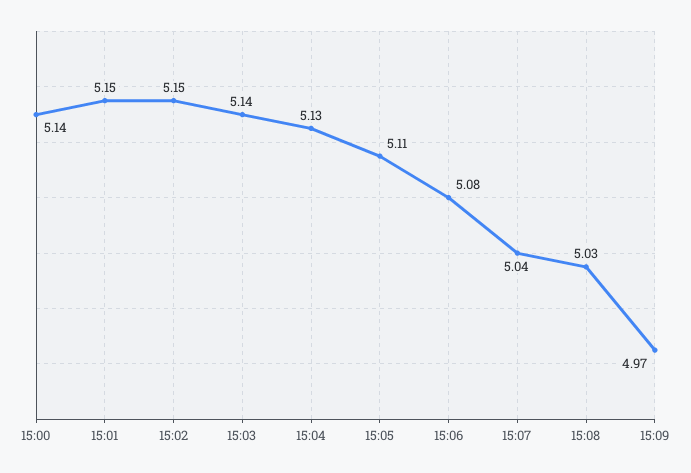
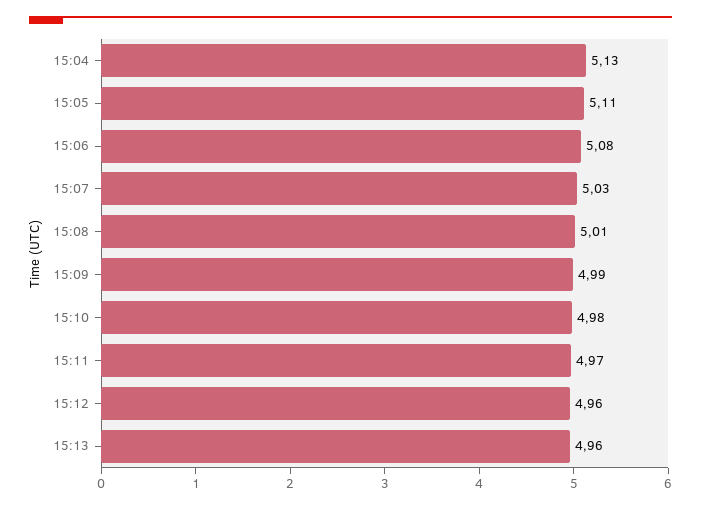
15:00: 5.14 -> none
15:01: 5.15 -> none
15:02: 5.15 -> none
15:03: 5.14 -> none
15:07: 5.04 -> 5.03
15:08: 5.03 -> 5.01
15:09: 4.97 -> 4.99
15:10: none -> 4.98
15:11: none -> 4.97
15:12: none -> 4.96
15:13: none -> 4.96

